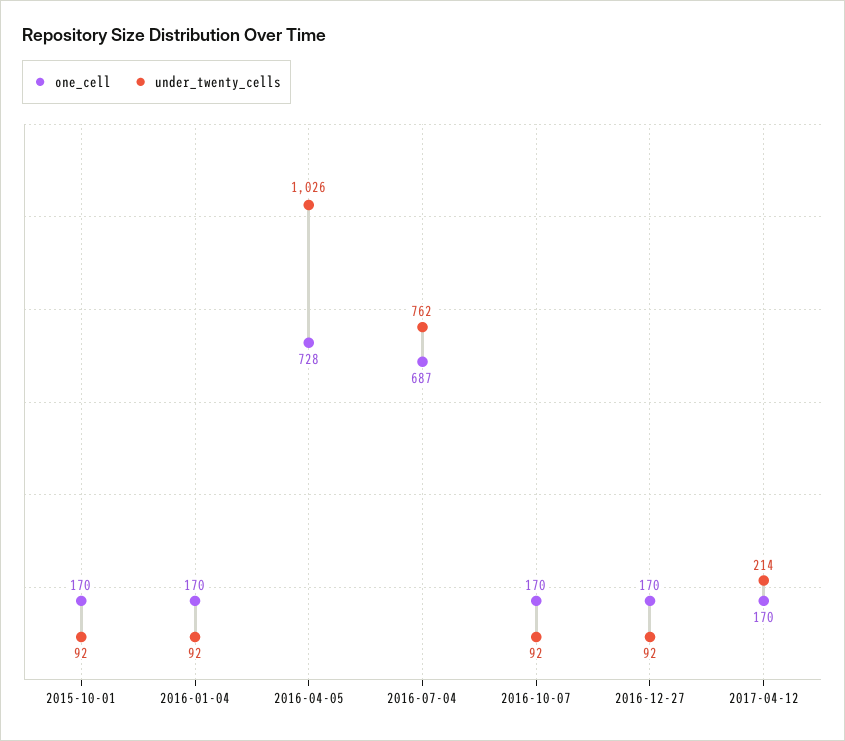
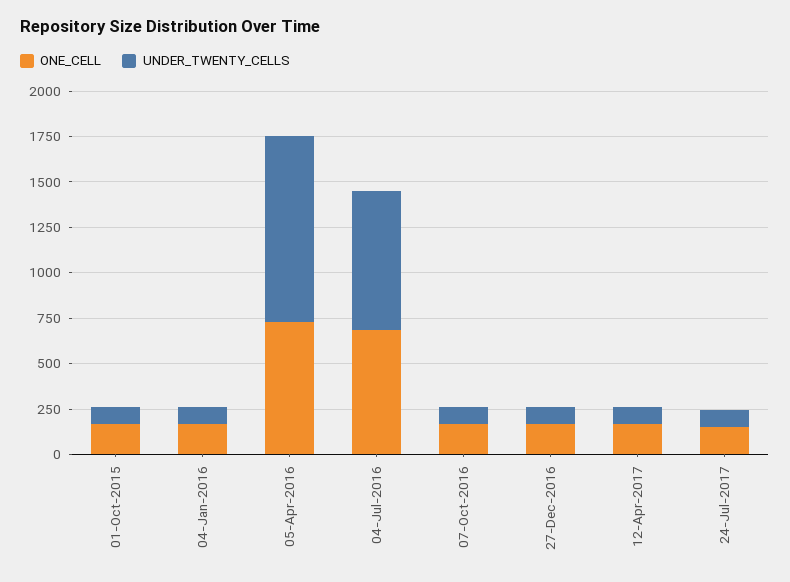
under_twenty_cells, 2017-04-12: 214 -> 100
one_cell, 24-Jul-2017: none -> 150
under_twenty_cells, 24-Jul-2017: none -> 100

